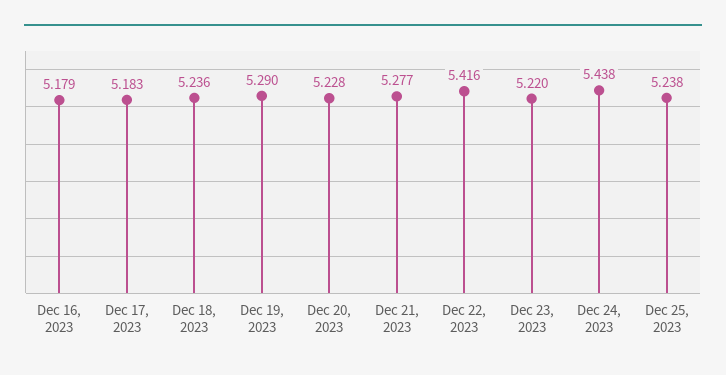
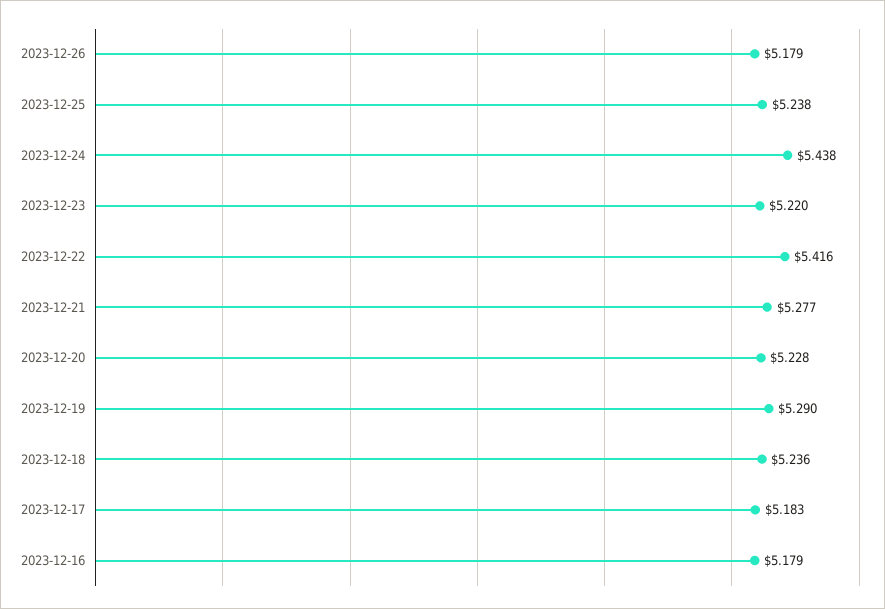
2023-12-26: none -> 5.179

